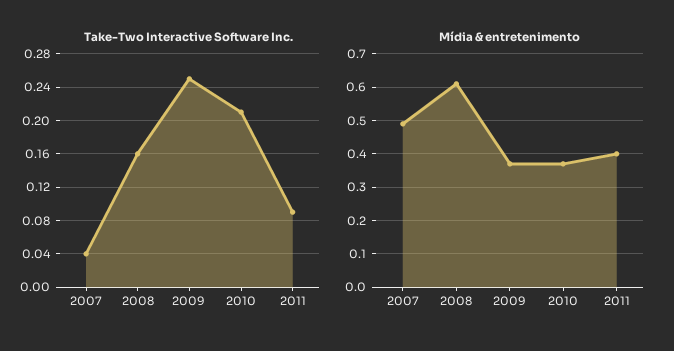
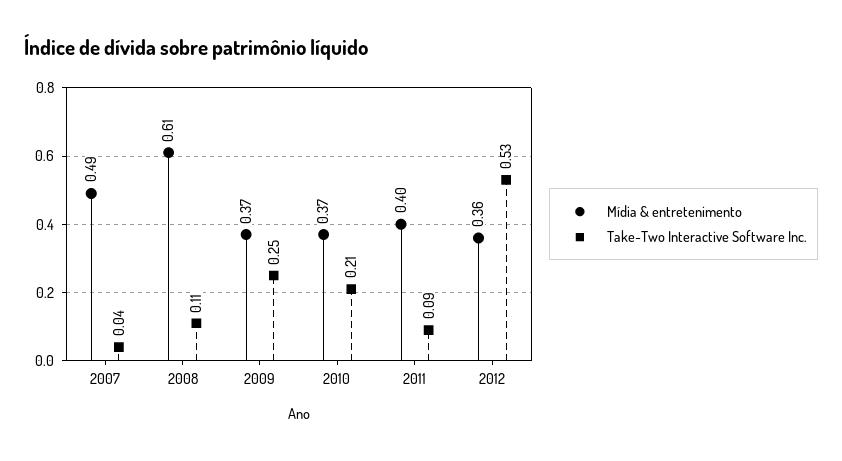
Take-Two Interactive Software Inc., 2008: 0.16 -> 0.11
Mídia & entretenimento, 2012: none -> 0.36
Take-Two Interactive Software Inc., 2012: none -> 0.53

